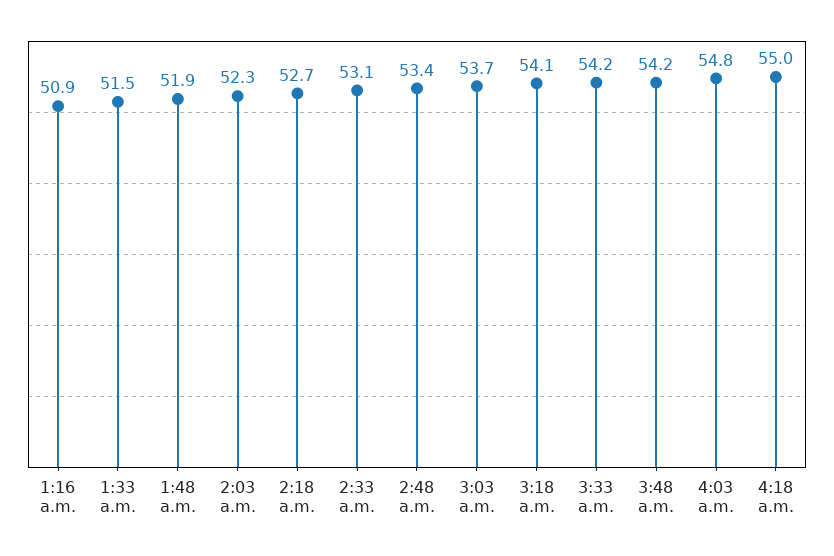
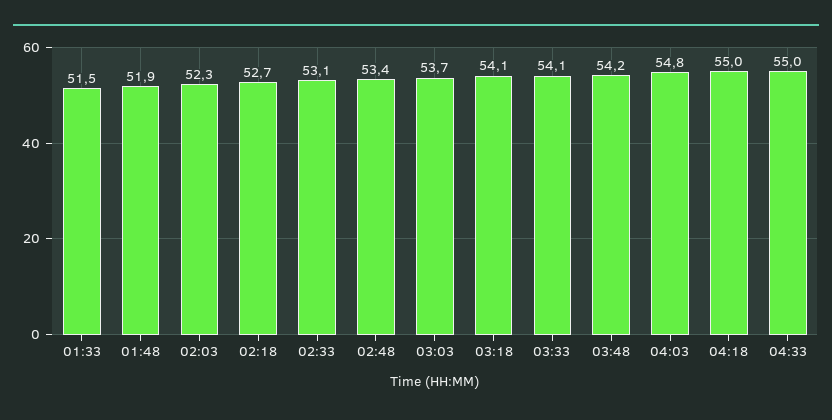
1:16 a.m.: 50.9 -> none
3:33 a.m.: 54.2 -> 54.1
04:33: none -> 55

